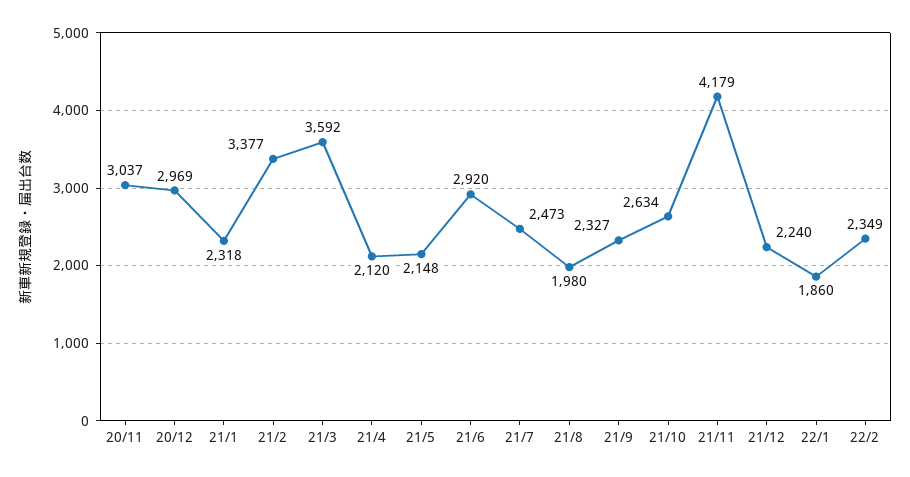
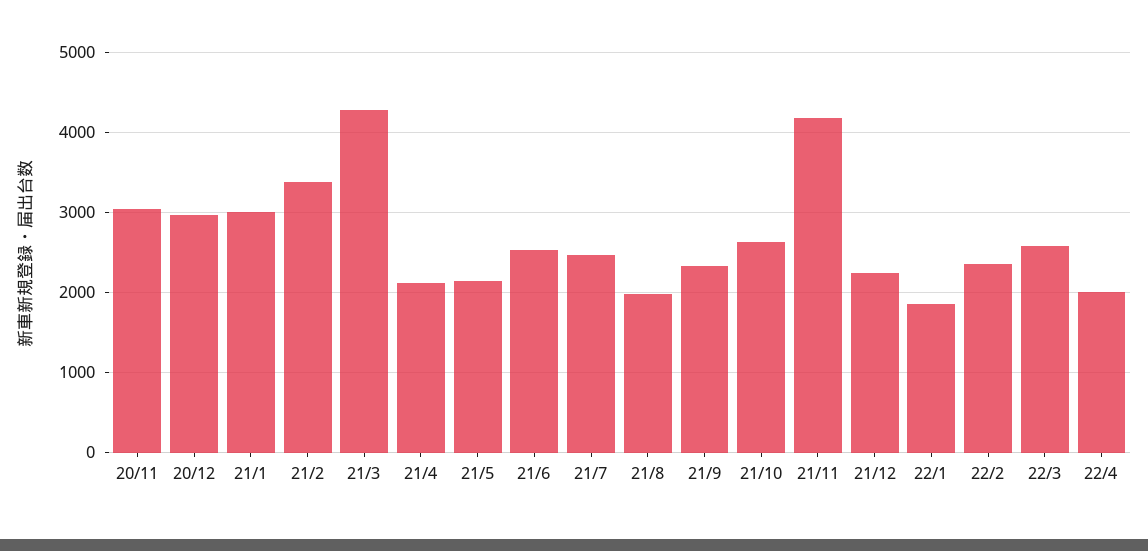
21/1: 2318 -> 3000
21/3: 3592 -> 4300
21/6: 2920 -> 2500
22/3: none -> 2600
22/4: none -> 2000

